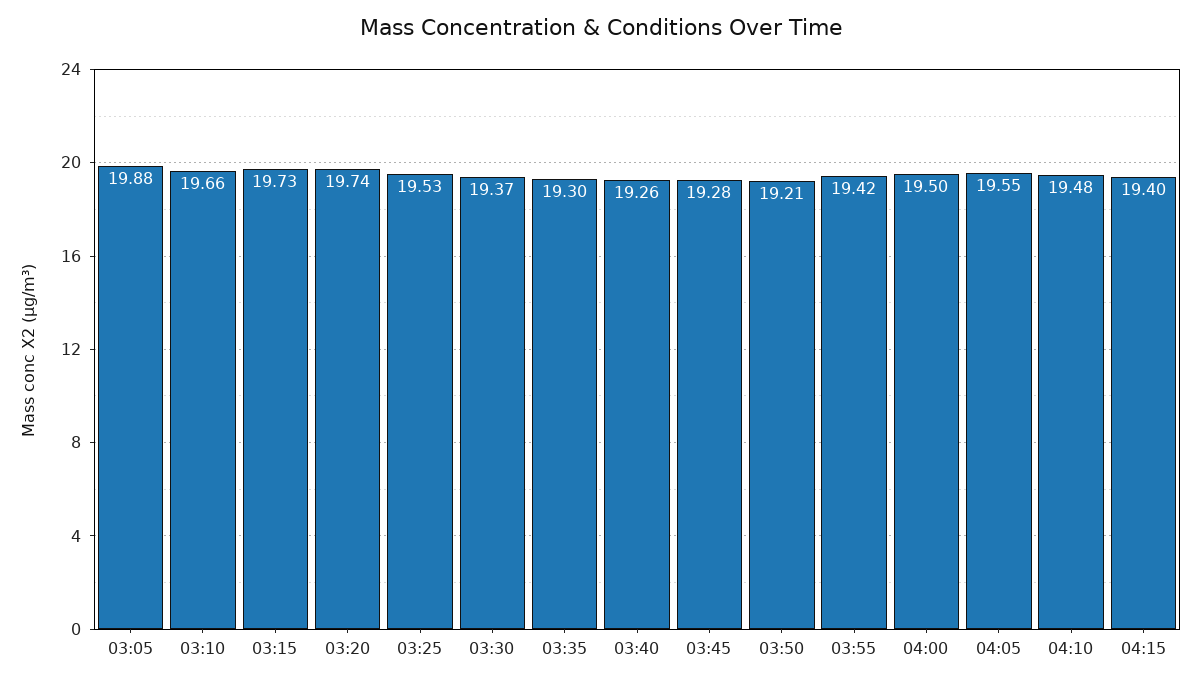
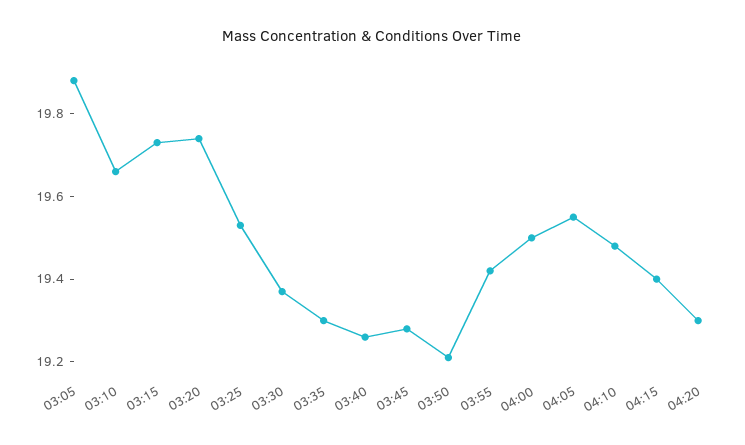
04:20: none -> 19.3

